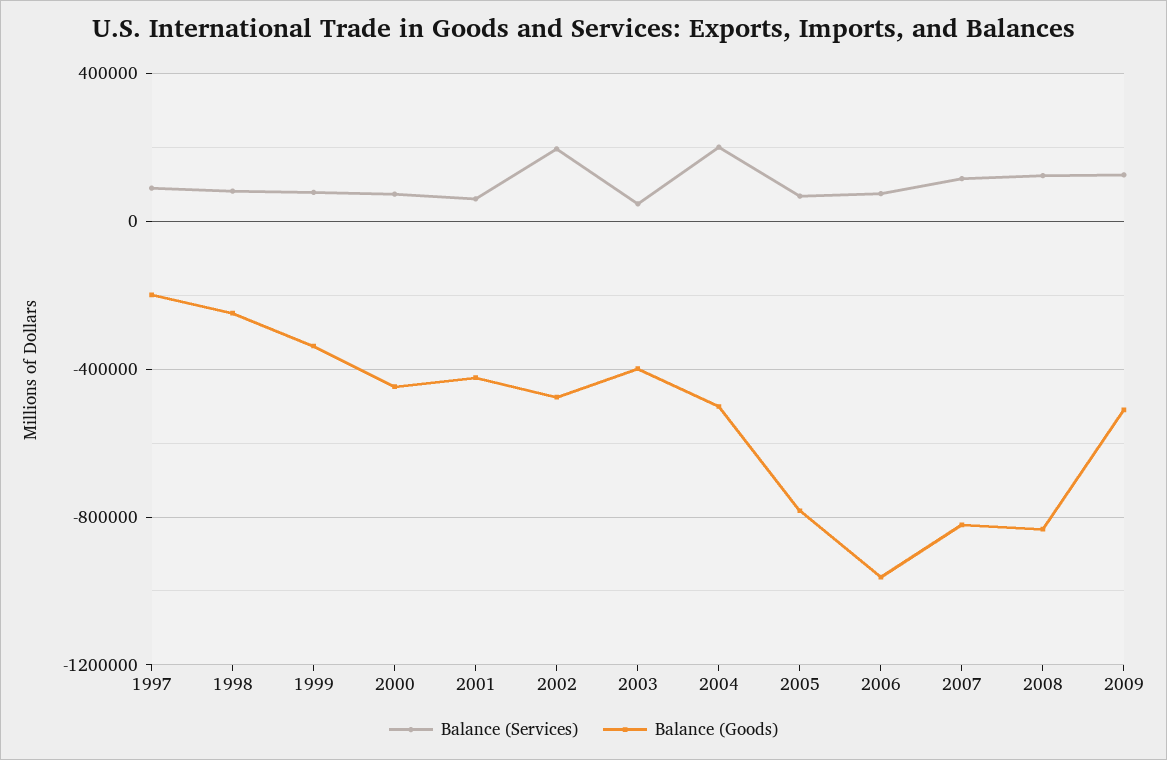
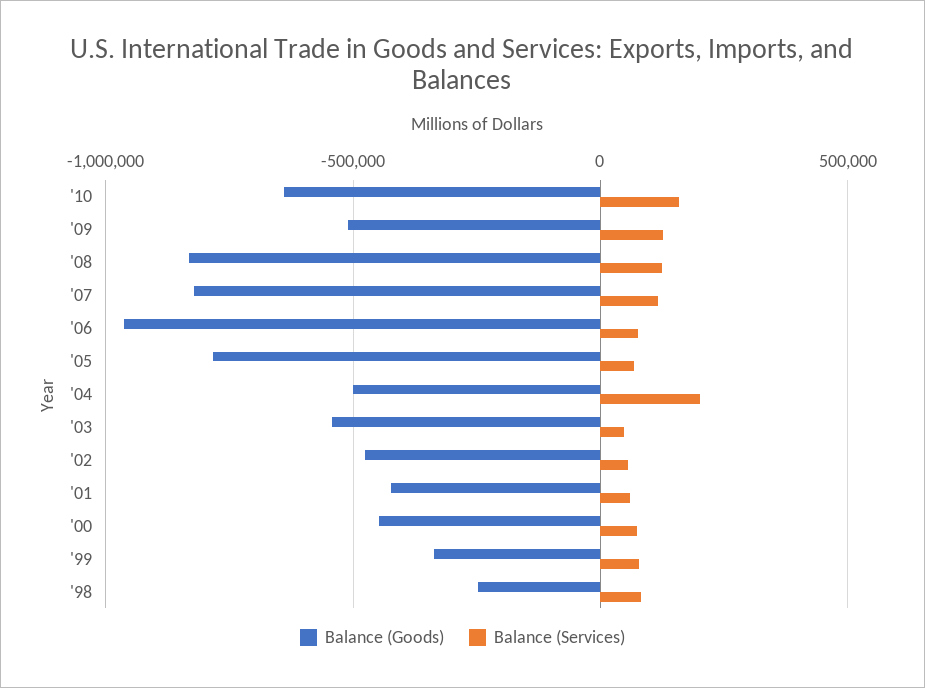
Balance (Services), 1997: 100000 -> none
Balance (Goods), 1997: -200000 -> none
Balance (Services), 2002: 200000 -> 50000
Balance (Goods), 2003: -400000 -> -550000
Balance (Goods), '10: none -> -650000
Balance (Services), '10: none -> 150000

